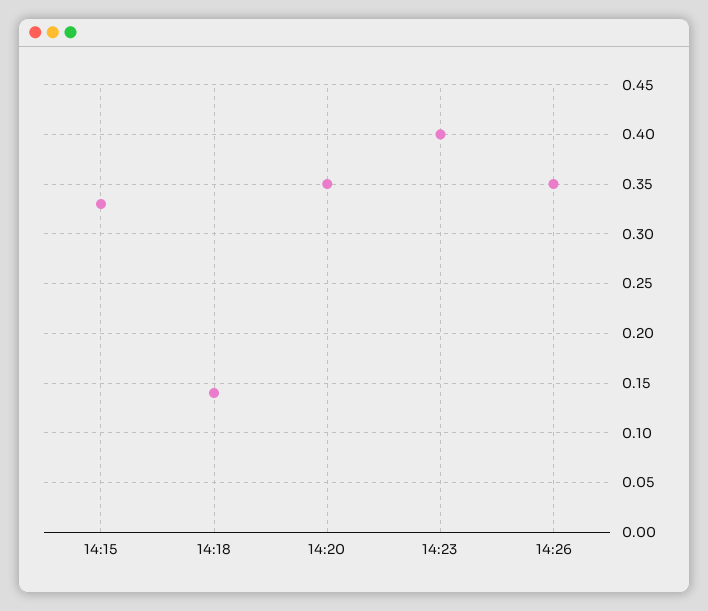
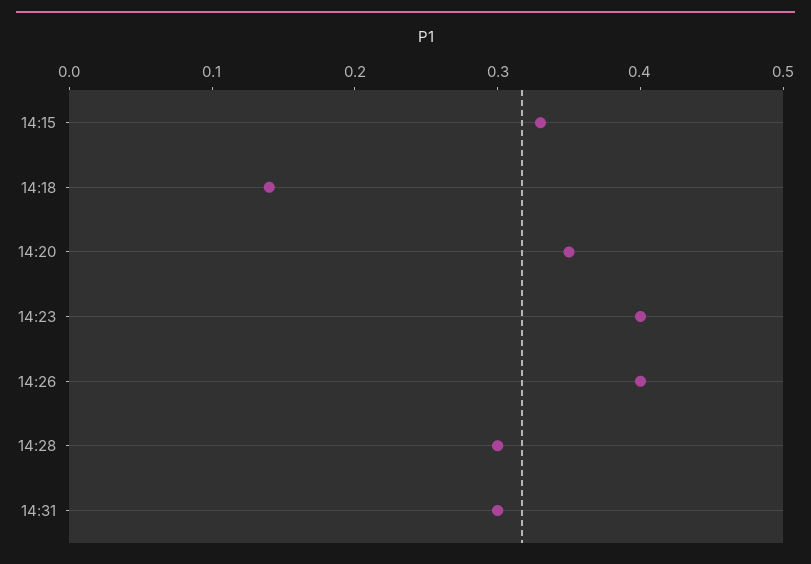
14:26: 0.35 -> 0.4
14:28: none -> 0.3
14:31: none -> 0.3

